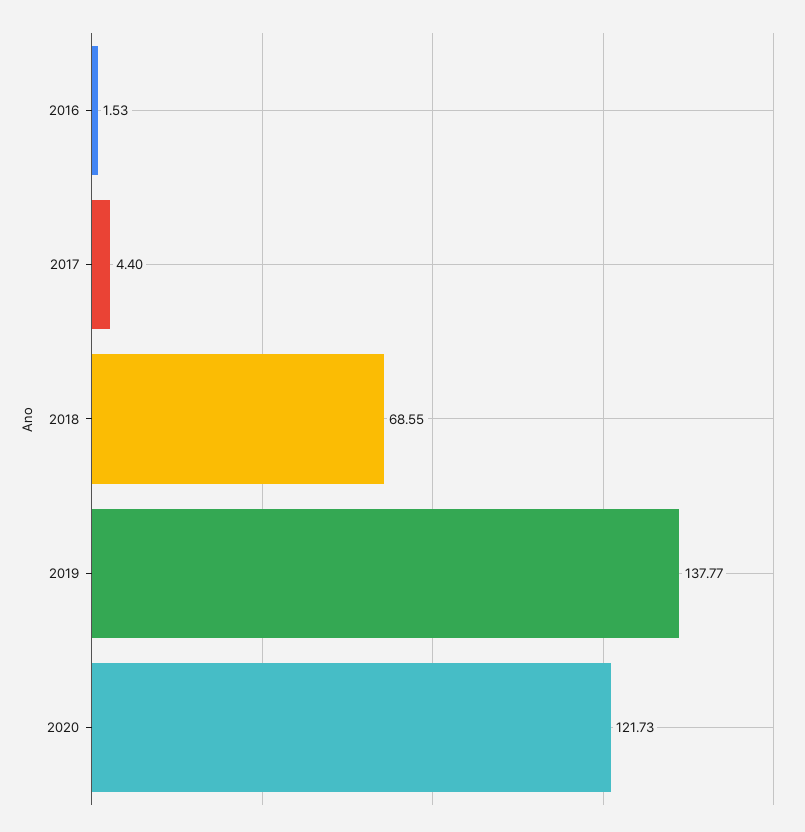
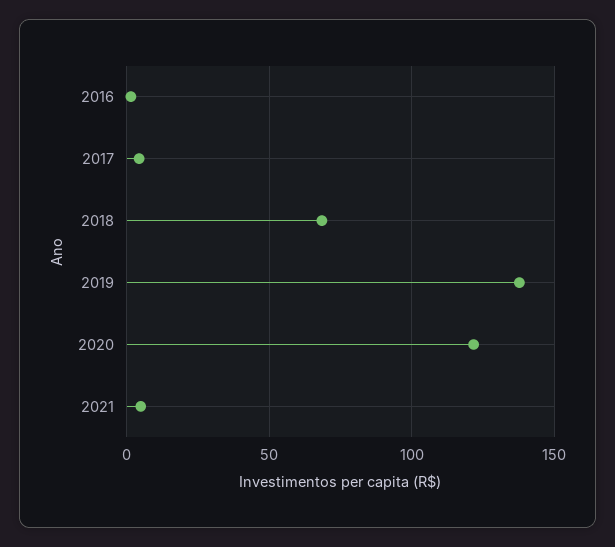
2021: none -> 5

